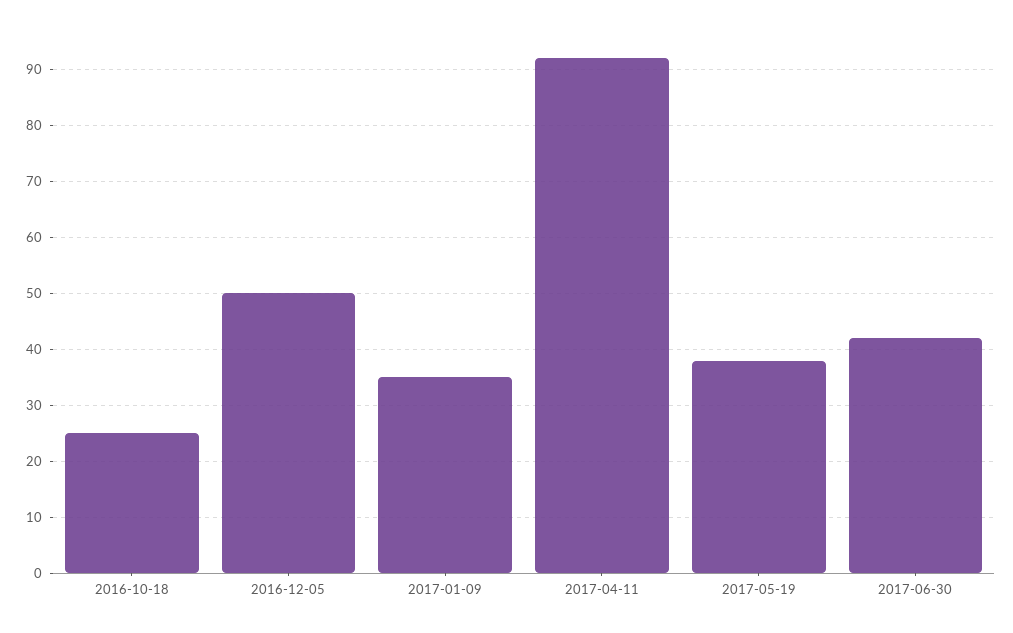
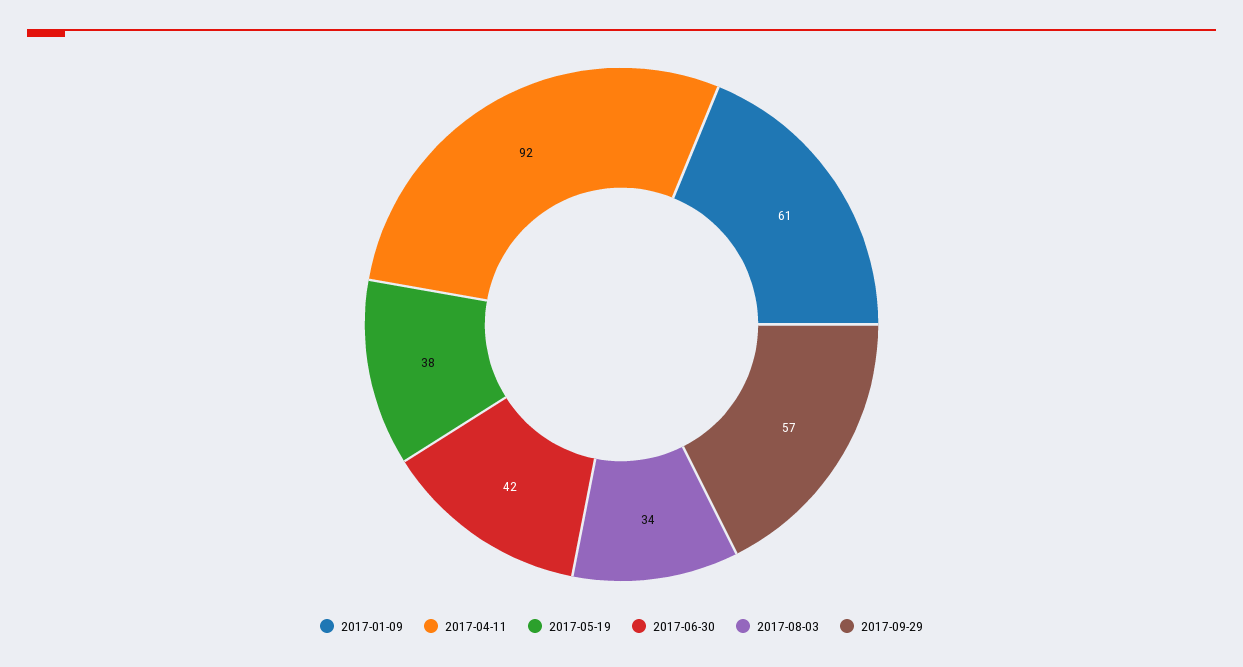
2016-10-18: 25 -> none
2016-12-05: 50 -> none
2017-01-09: 35 -> 61
2017-08-03: none -> 34
2017-09-29: none -> 57

